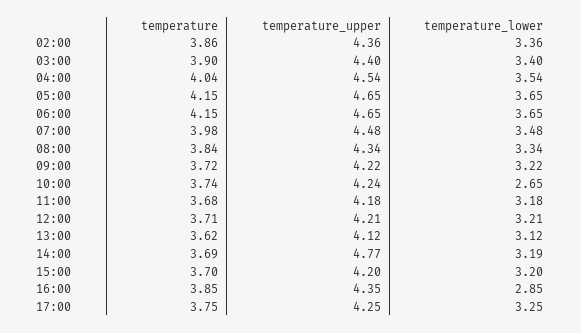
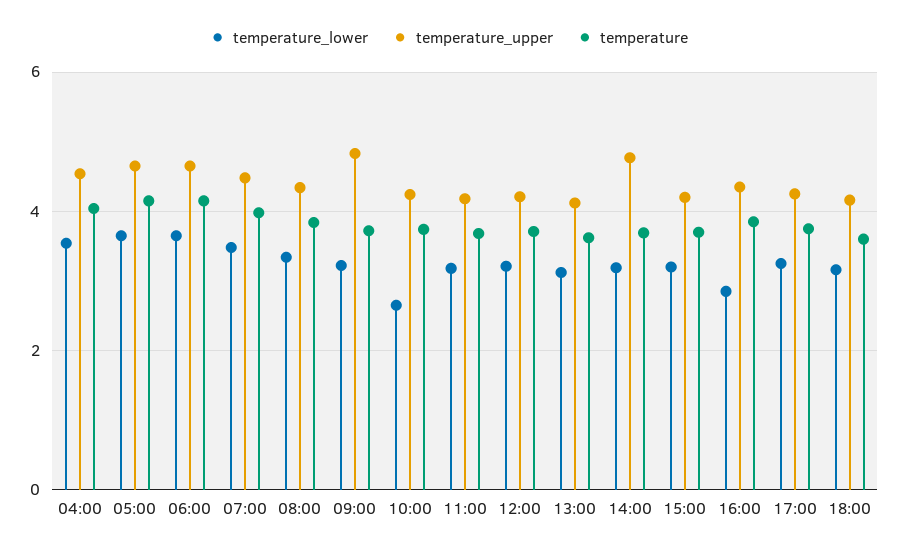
temperature, 02:00: 3.86 -> none
temperature_upper, 02:00: 4.36 -> none
temperature_lower, 02:00: 3.36 -> none
temperature, 03:00: 3.9 -> none
temperature_upper, 03:00: 4.4 -> none
temperature_lower, 03:00: 3.4 -> none
temperature_upper, 09:00: 4.22 -> 4.8
temperature_lower, 18:00: none -> 3.2
temperature_upper, 18:00: none -> 4.2
temperature, 18:00: none -> 3.6

